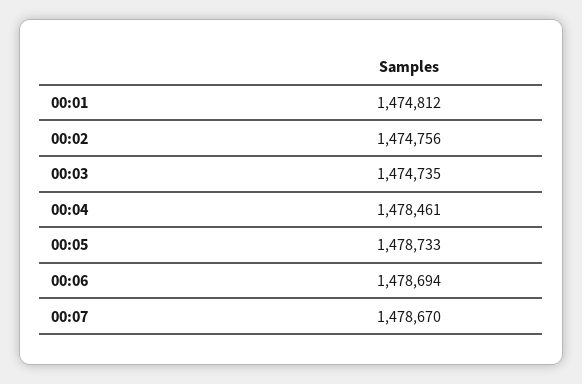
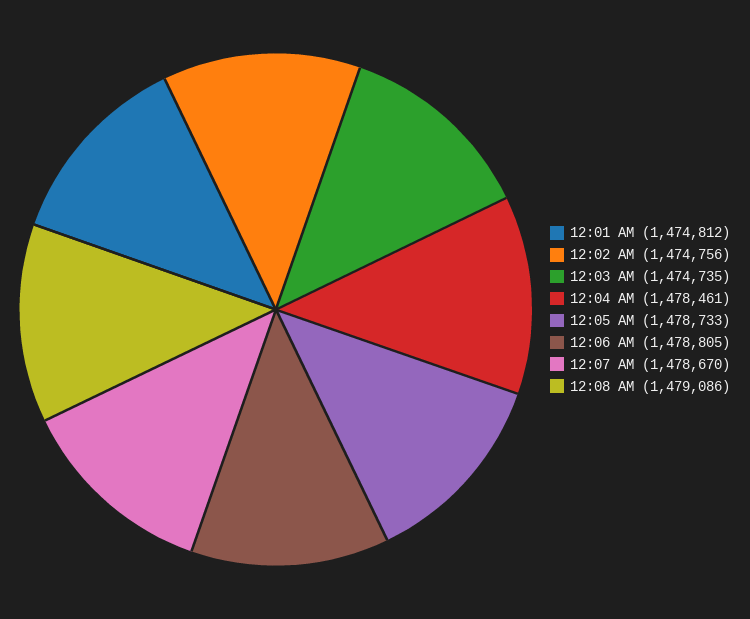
00:06: 1478694 -> 1478805
12:08 AM: none -> 1479086

